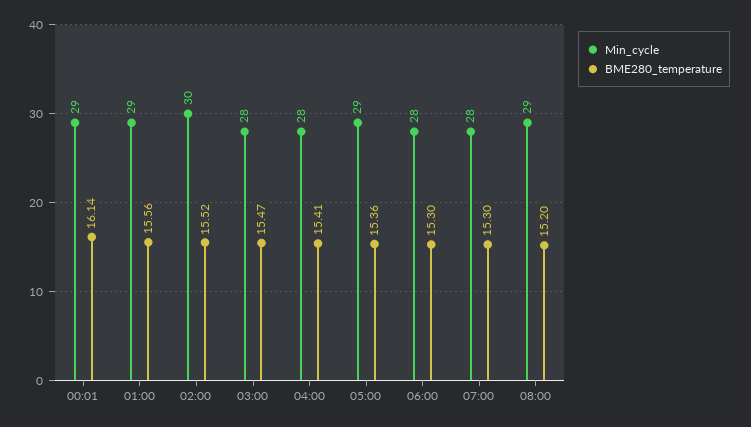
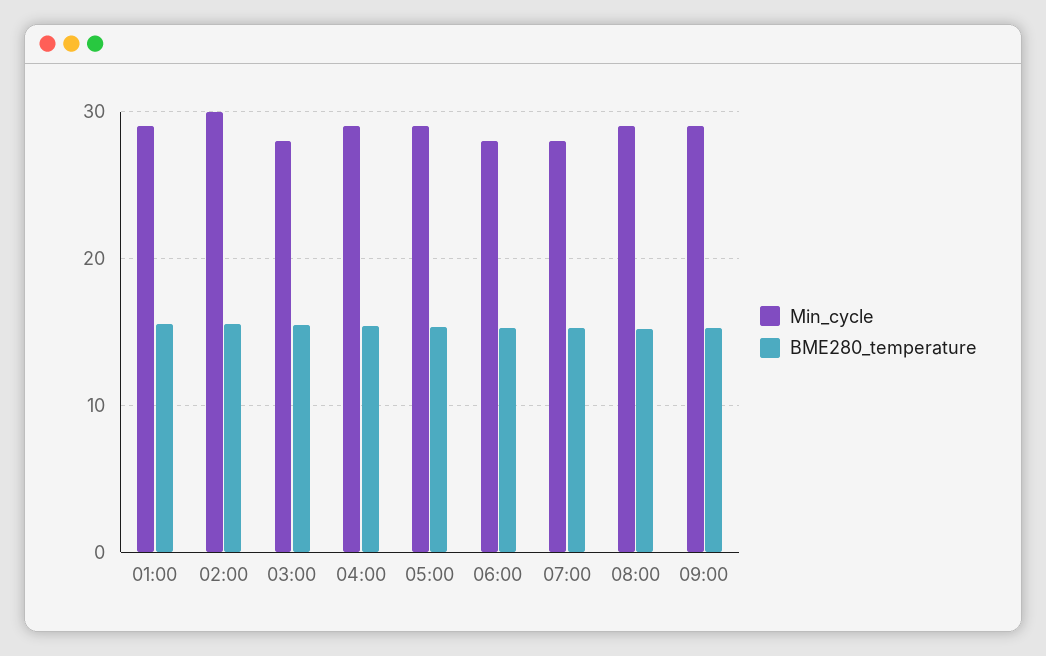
Min_cycle, 00:01: 29 -> none
BME280_temperature, 00:01: 16.14 -> none
Min_cycle, 04:00: 28 -> 29
Min_cycle, 09:00: none -> 29
BME280_temperature, 09:00: none -> 15

